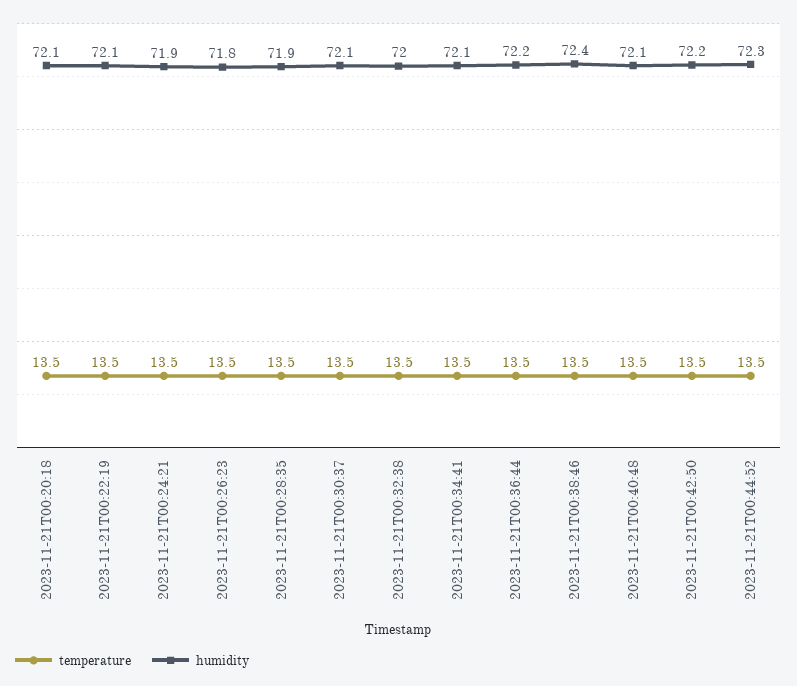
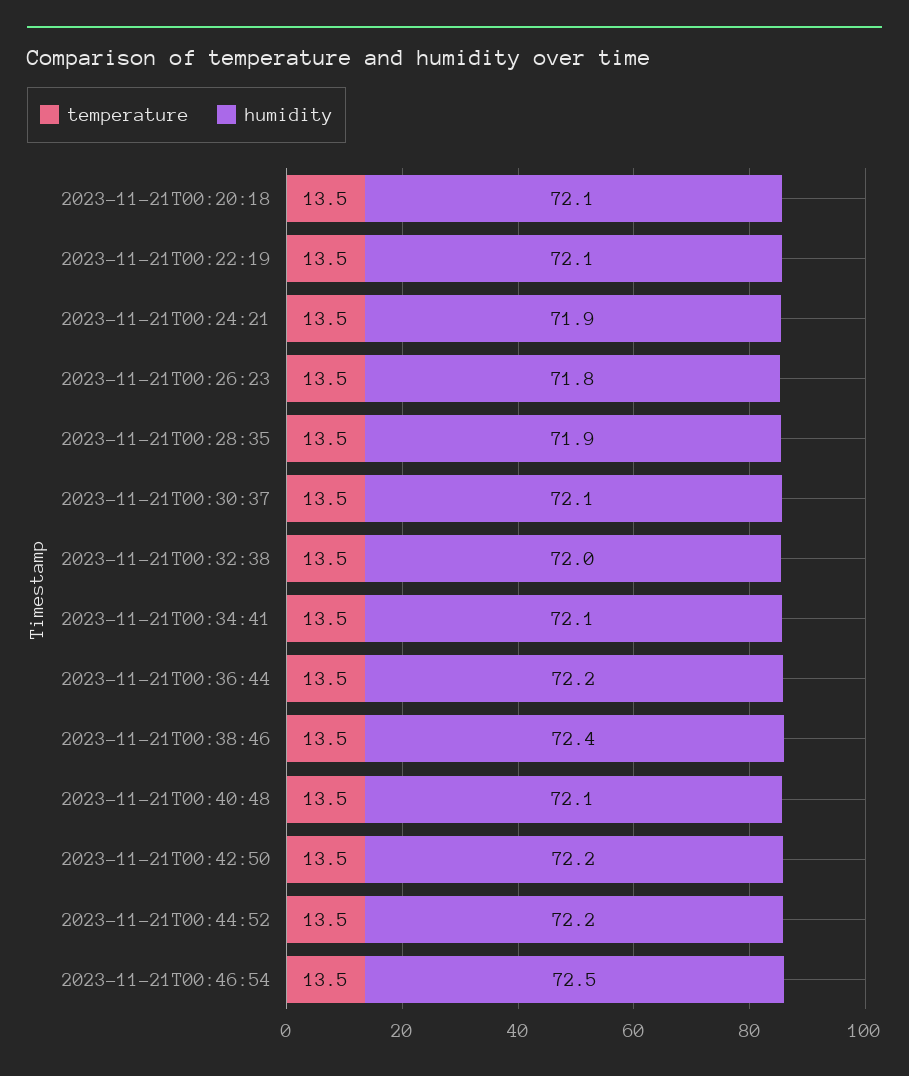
humidity, 2023-11-21T00:44:52: 72.3 -> 72.2
temperature, 2023-11-21T00:46:54: none -> 13.5
humidity, 2023-11-21T00:46:54: none -> 72.5

